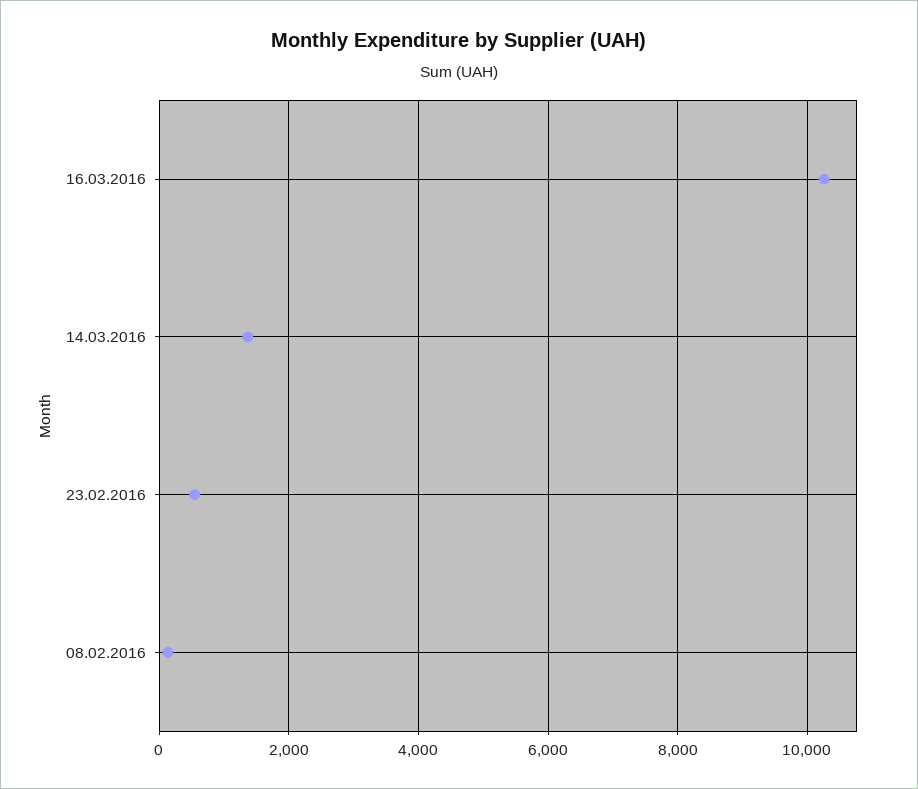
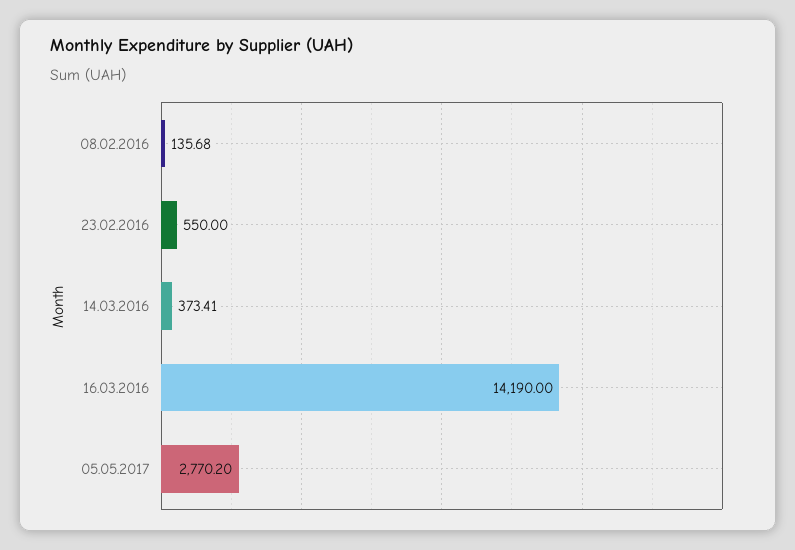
16.03.2016: 10200 -> 14190
14.03.2016: 1400 -> 373.41
05.05.2017: none -> 2770.2

